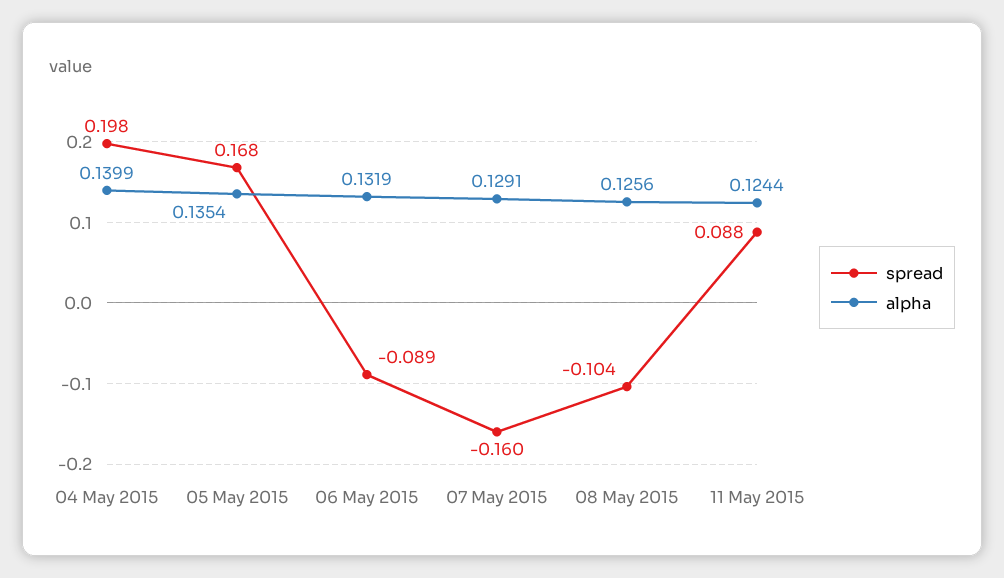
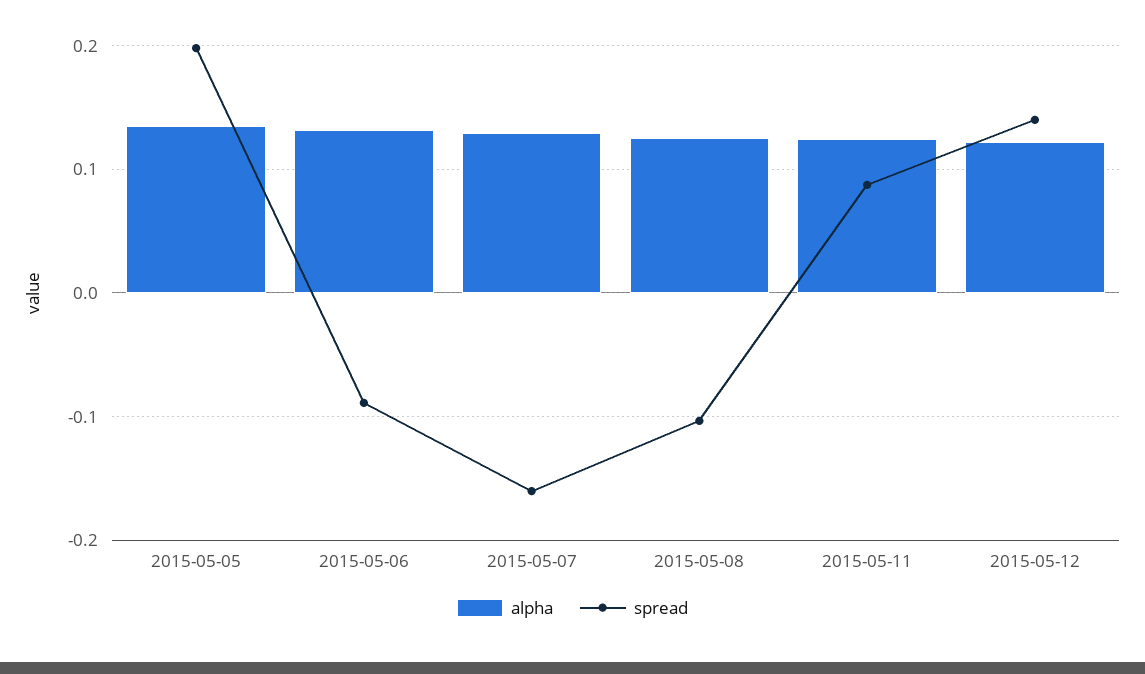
spread, 04 May 2015: 0.198 -> none
alpha, 04 May 2015: 0.1399 -> none
spread, 05 May 2015: 0.168 -> 0.2
alpha, 2015-05-12: none -> 0.12
spread, 2015-05-12: none -> 0.14

